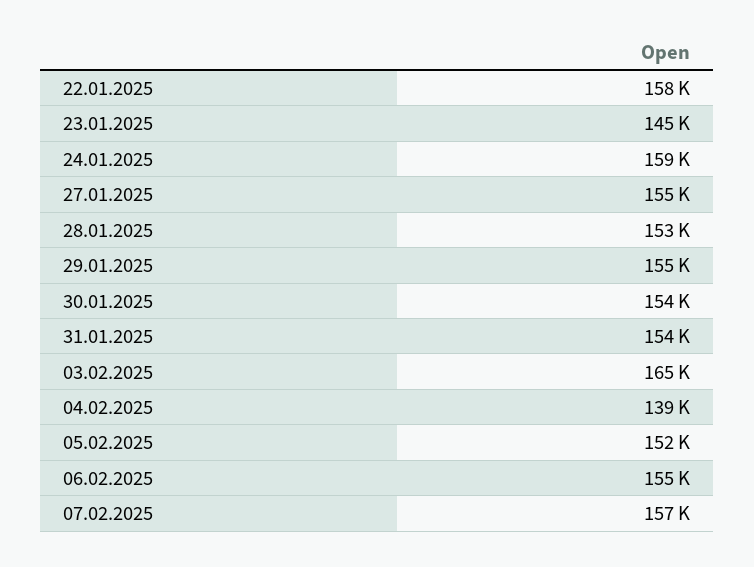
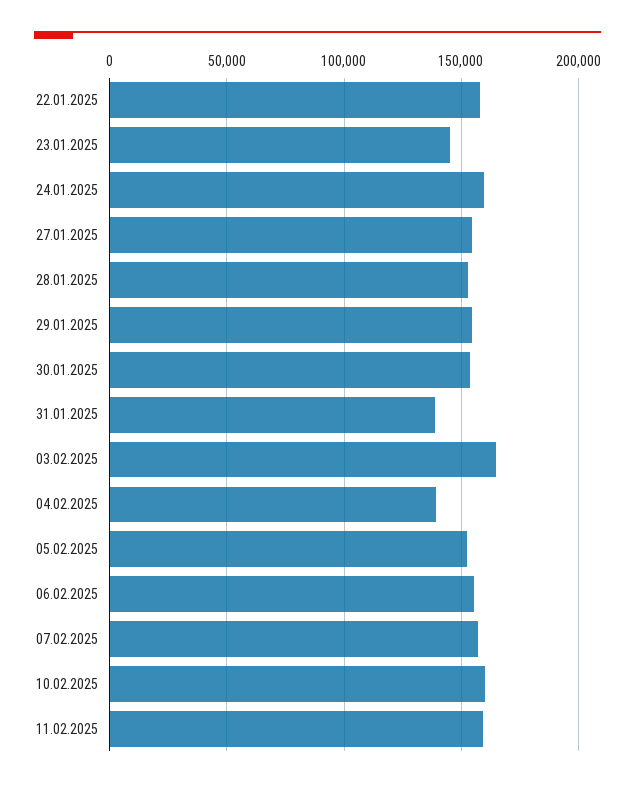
31.01.2025: 154000 -> 140000
10.02.2025: none -> 160000
11.02.2025: none -> 160000

